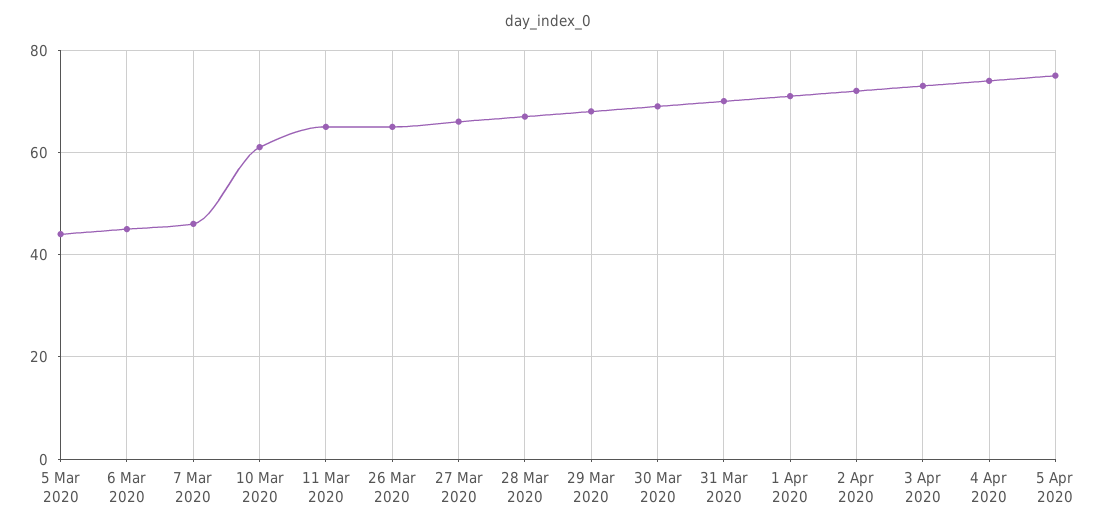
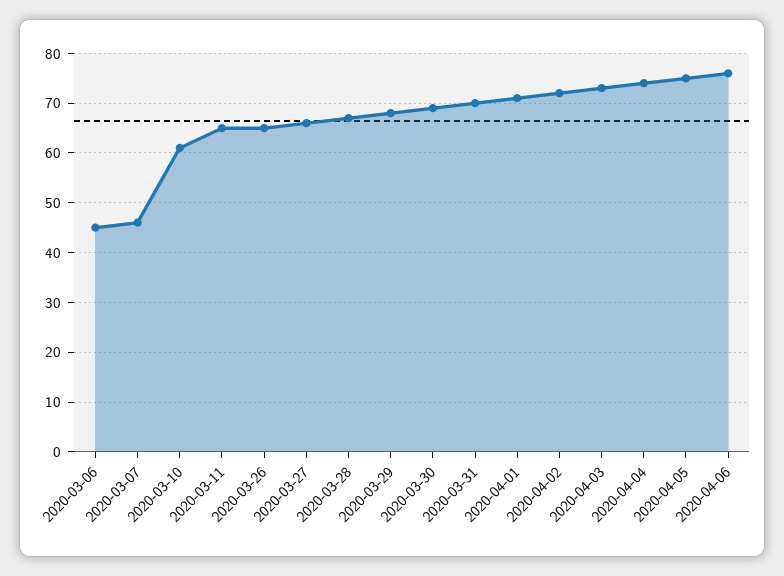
5 Mar 2020: 45 -> none
2020-04-06: none -> 75

